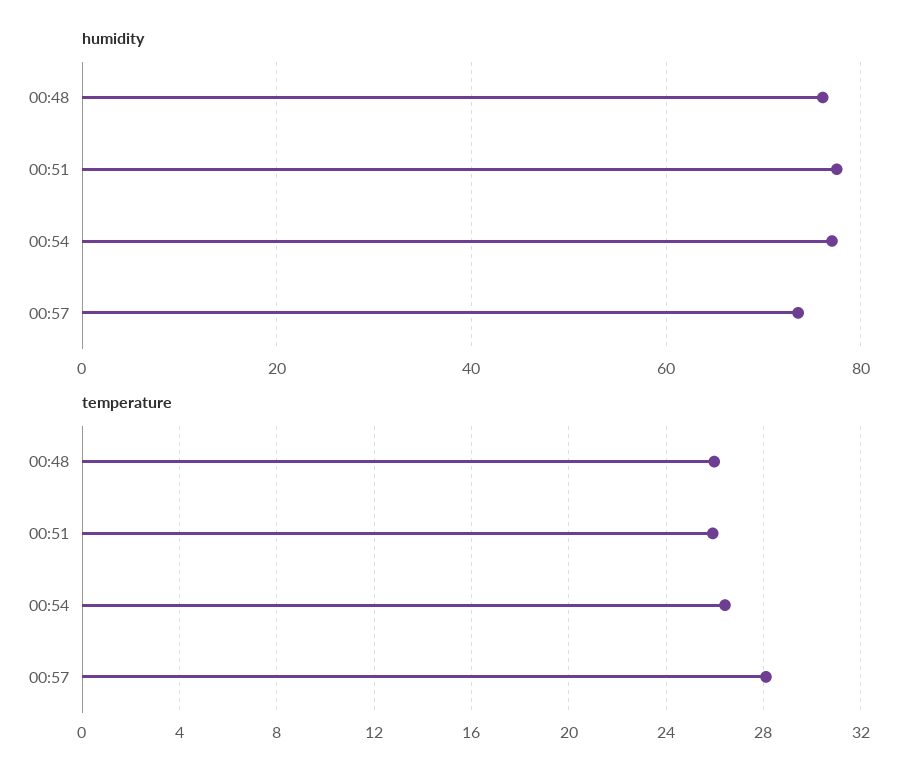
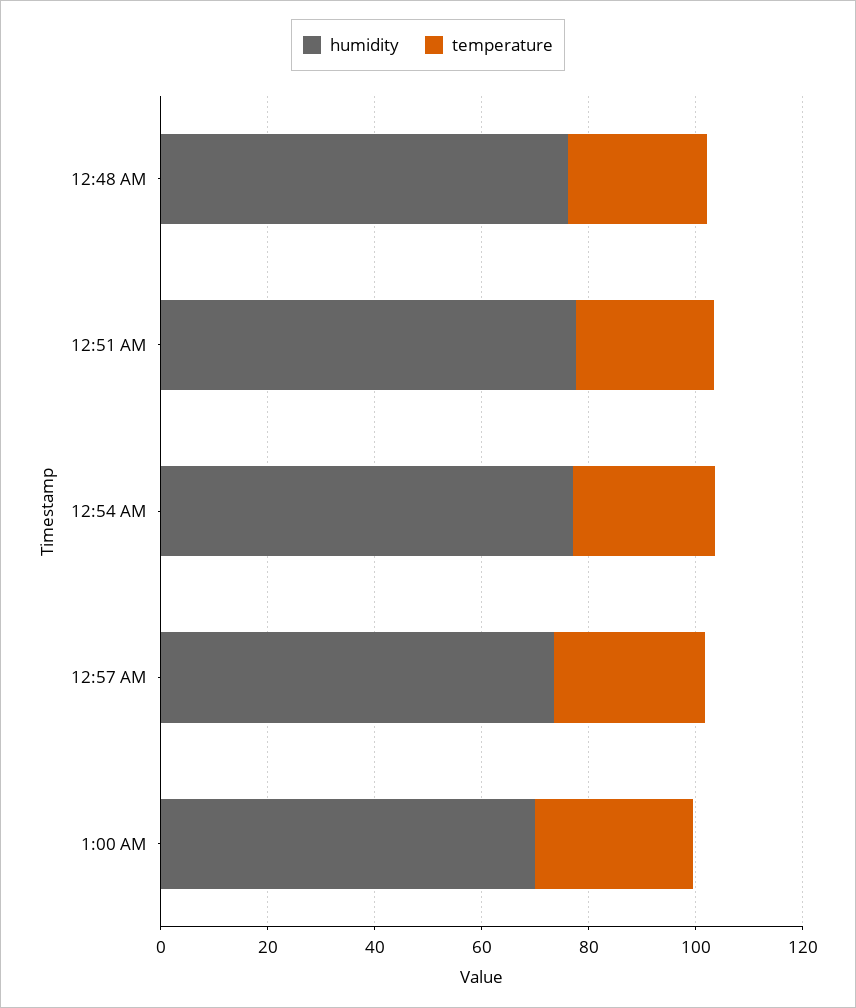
humidity, 1:00 AM: none -> 70
temperature, 1:00 AM: none -> 30

